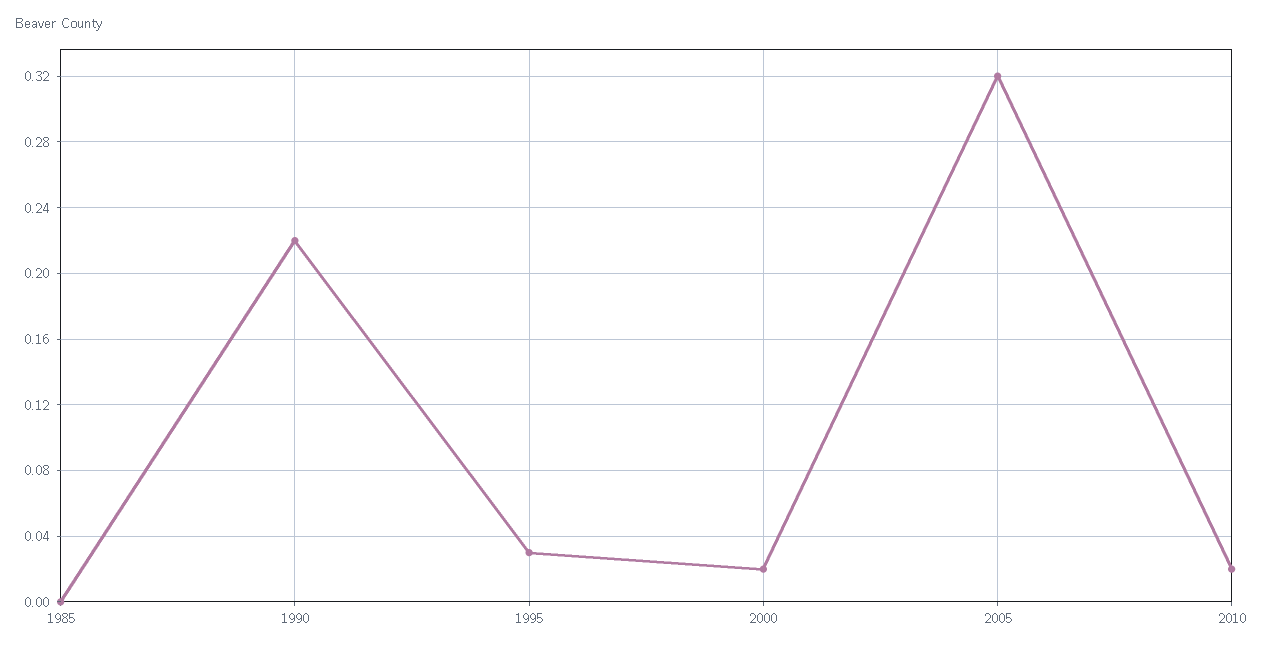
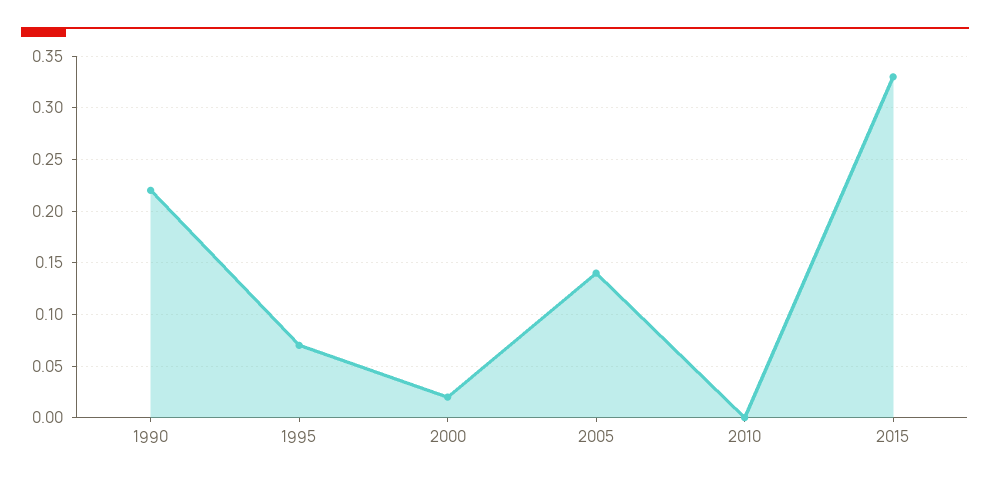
1985: 0 -> none
1995: 0.03 -> 0.07
2005: 0.32 -> 0.14
2010: 0.02 -> 0
2015: none -> 0.33

